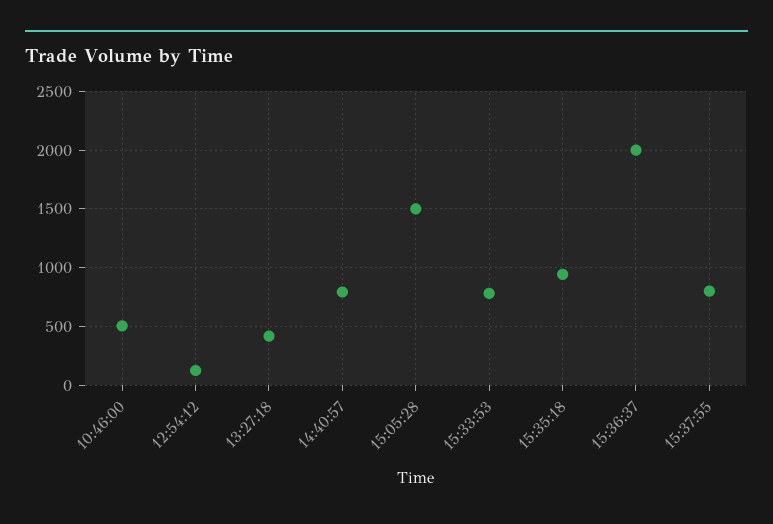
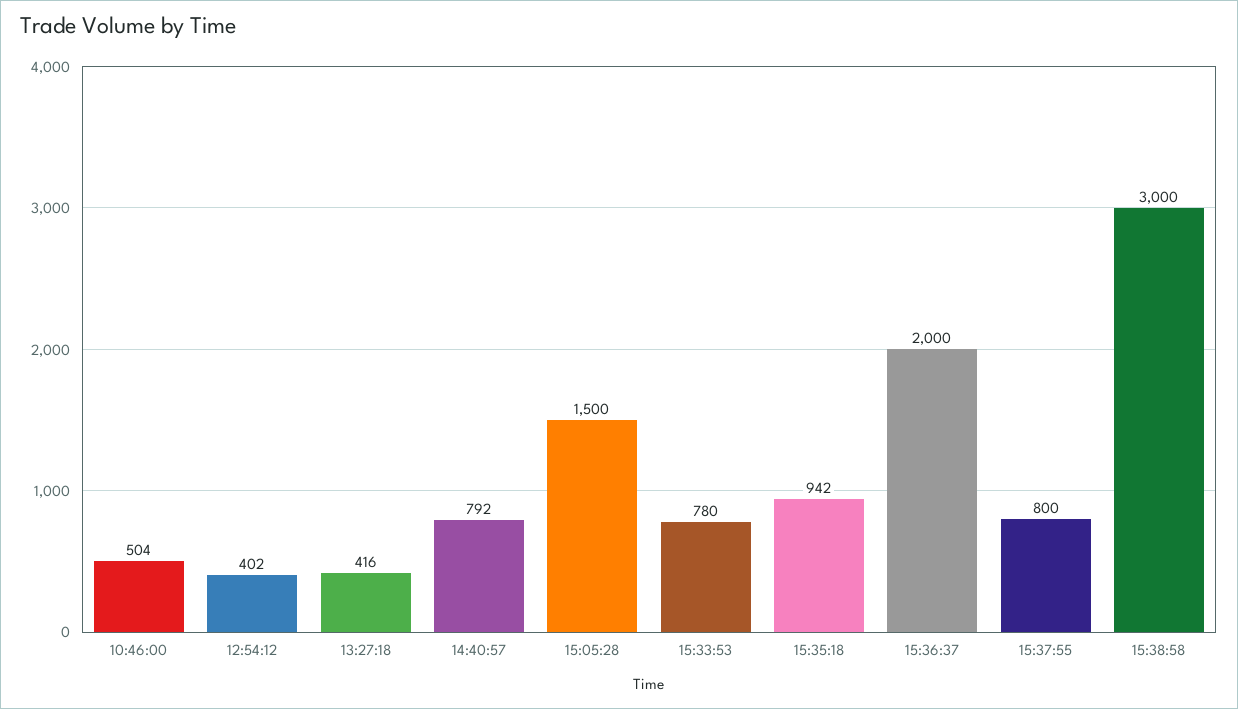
12:54:12: 100 -> 402
15:38:58: none -> 3000

